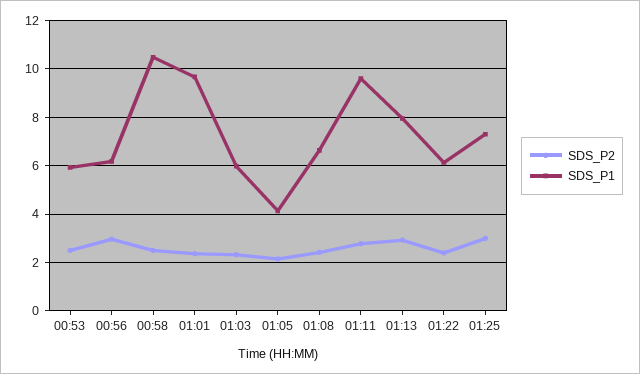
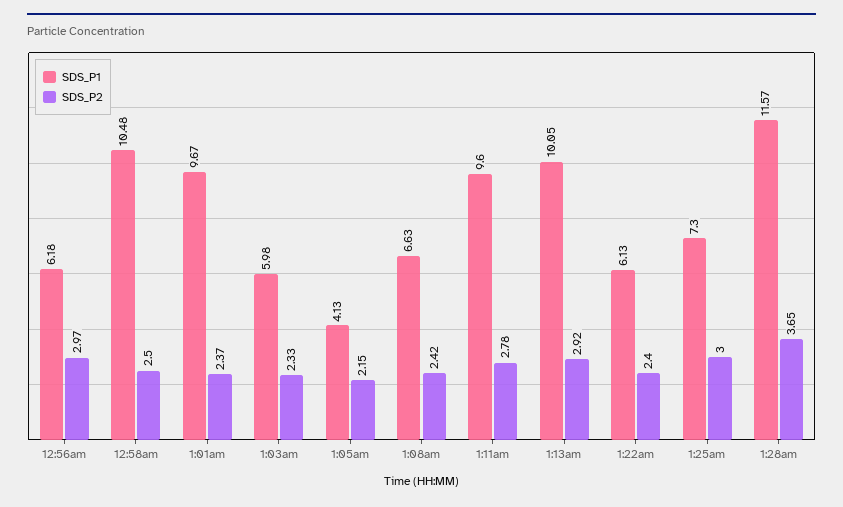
SDS_P2, 00:53: 2.5 -> none
SDS_P1, 00:53: 6 -> none
SDS_P1, 01:13: 8 -> 10.05
SDS_P1, 1:28am: none -> 11.57
SDS_P2, 1:28am: none -> 3.65

